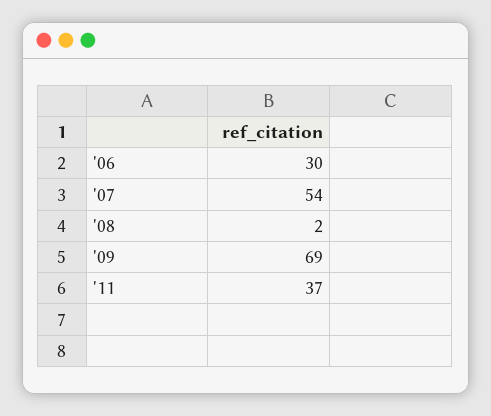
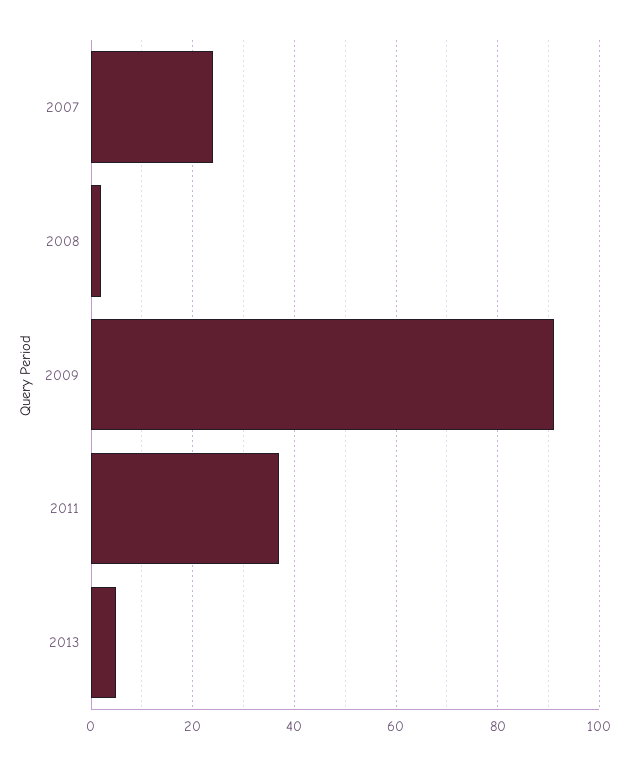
'06: 30 -> none
'07: 54 -> 25
'09: 69 -> 90
2013: none -> 5

